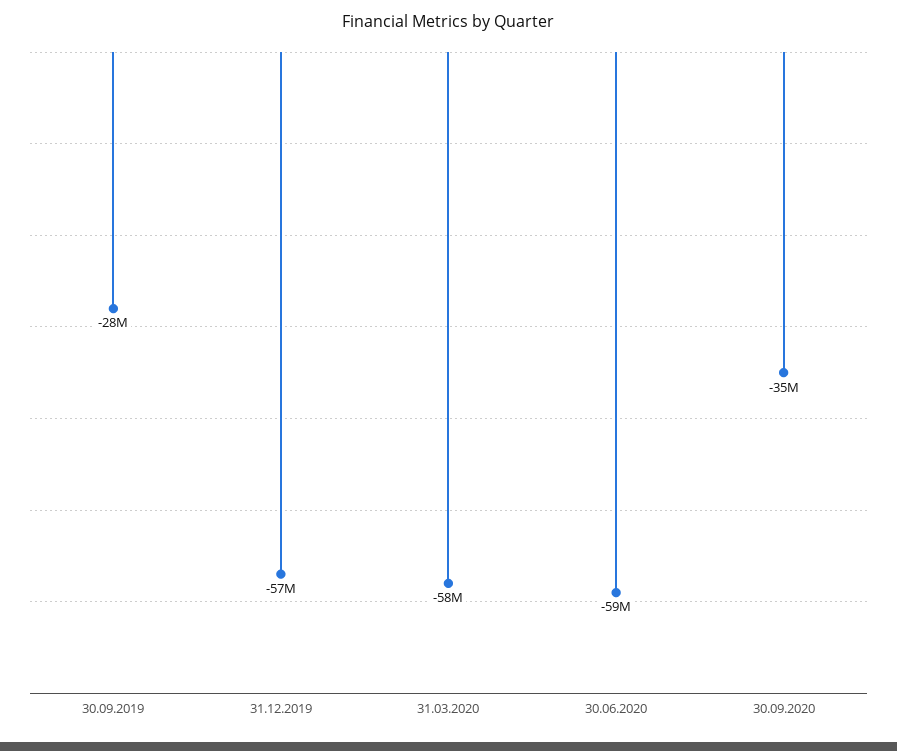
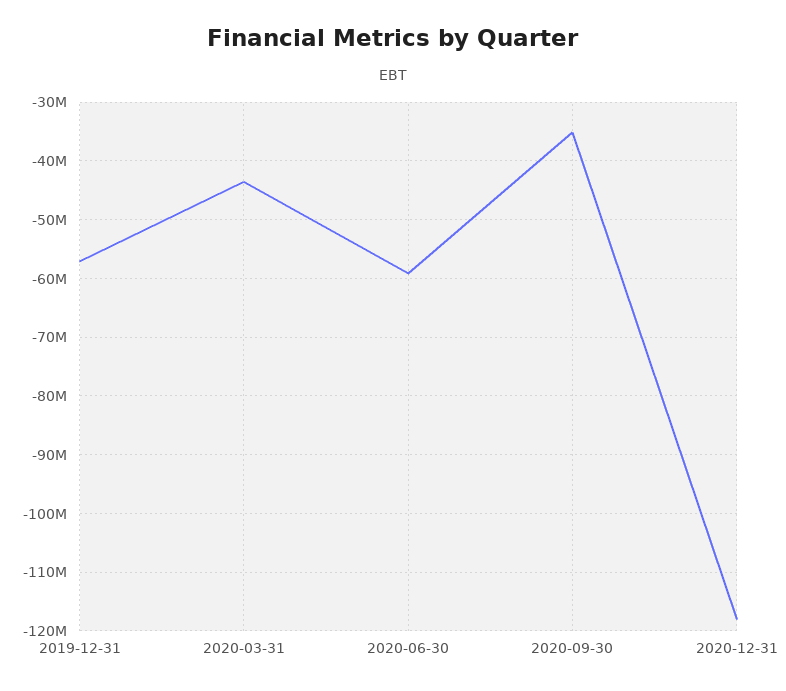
30.09.2019: -28000000 -> none
31.03.2020: -58000000 -> -44000000
2020-12-31: none -> -118000000

